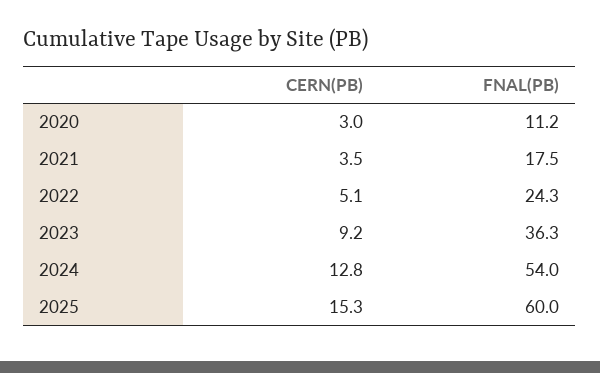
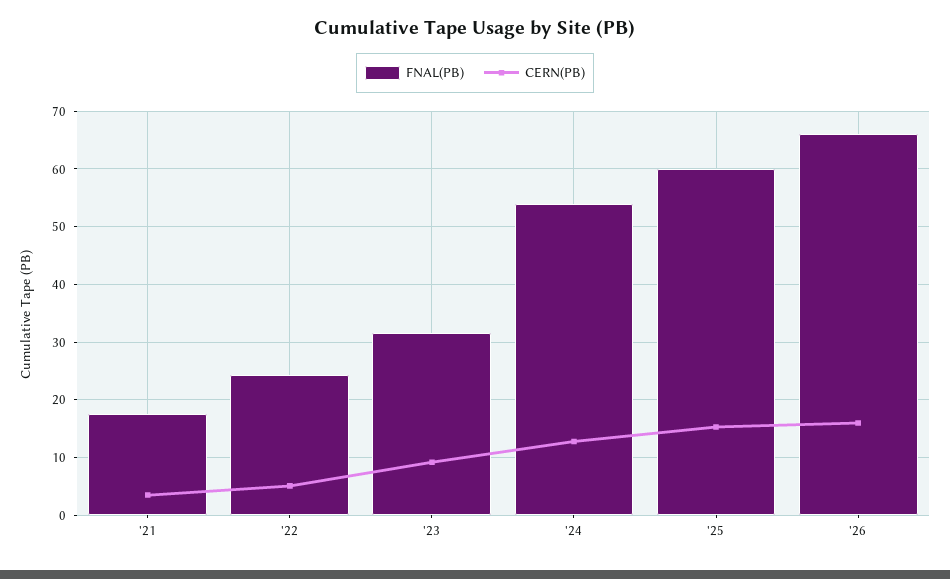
CERN(PB), 2020: 3 -> none
FNAL(PB), 2020: 11.2 -> none
FNAL(PB), 2023: 36.3 -> 32
FNAL(PB), '26: none -> 66
CERN(PB), '26: none -> 16

